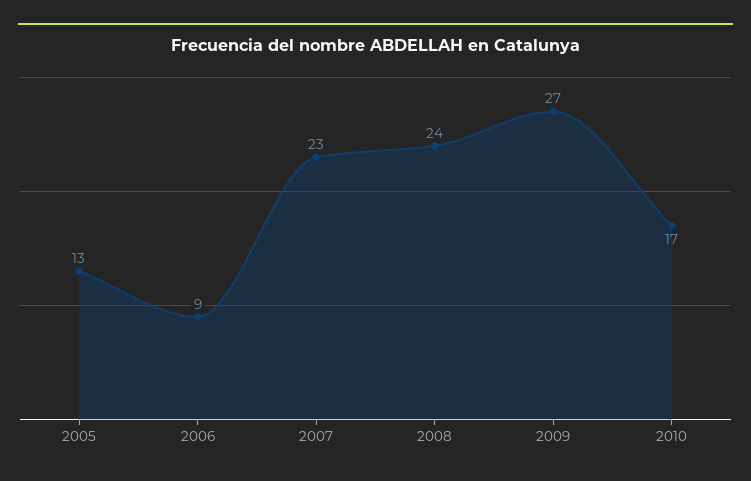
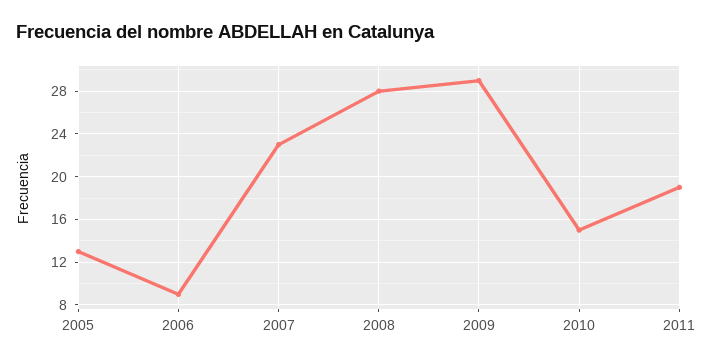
2008: 24 -> 28
2009: 27 -> 29
2010: 17 -> 15
2011: none -> 19

